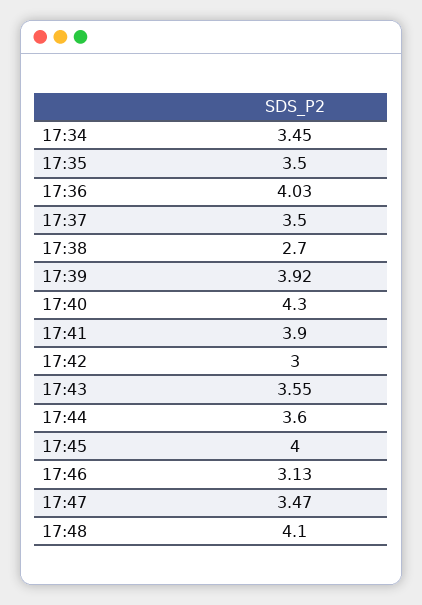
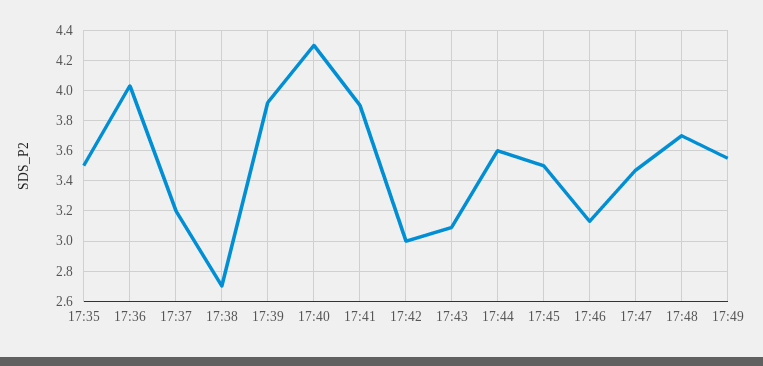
17:34: 3.45 -> none
17:37: 3.5 -> 3.2
17:43: 3.55 -> 3.1
17:45: 4 -> 3.5
17:48: 4.1 -> 3.7
17:49: none -> 3.55

